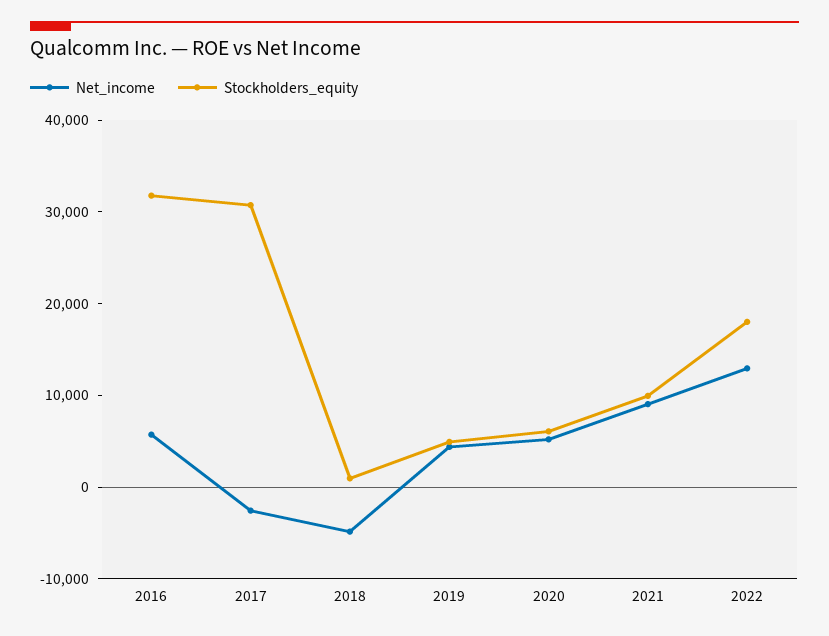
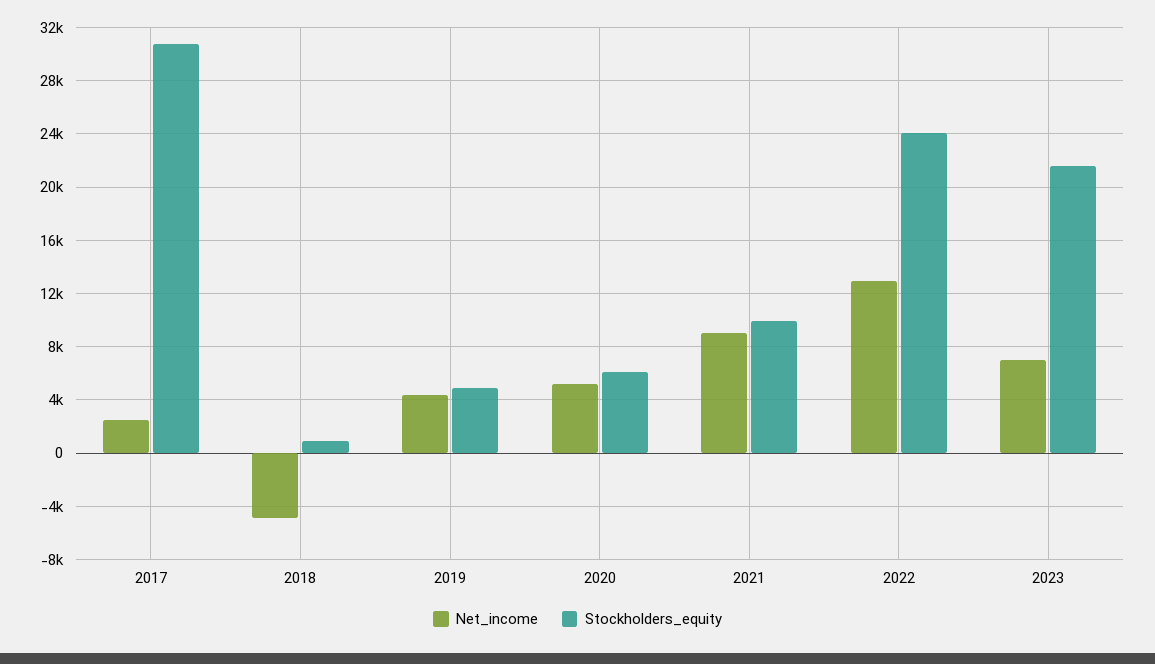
Net_income, 2016: 6000 -> none
Stockholders_equity, 2016: 32000 -> none
Net_income, 2017: -2000 -> 2500
Stockholders_equity, 2022: 18000 -> 24000
Net_income, 2023: none -> 7000
Stockholders_equity, 2023: none -> 21500

